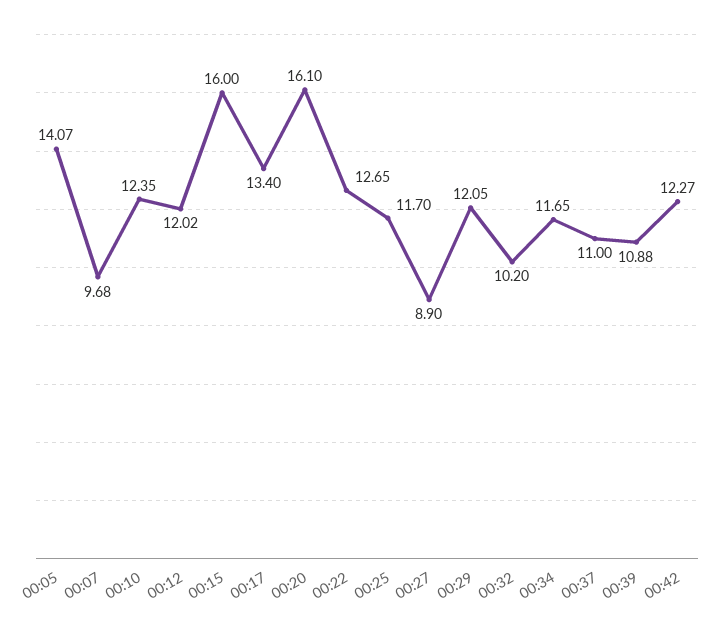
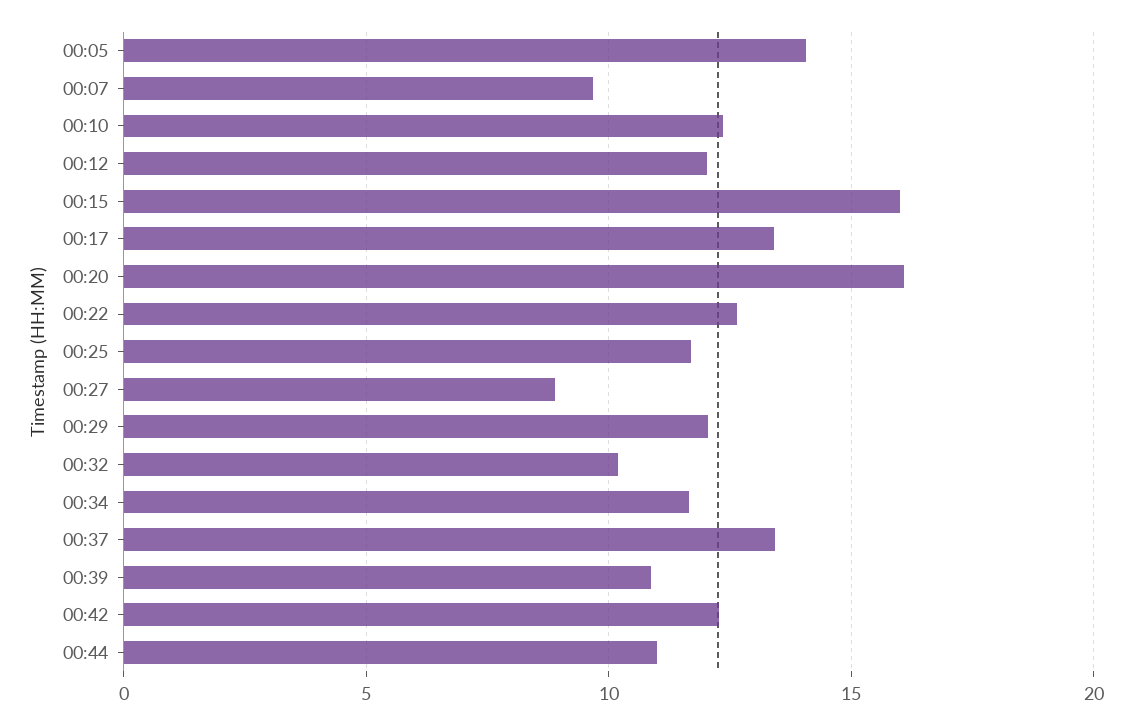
00:37: 11 -> 13.5
00:44: none -> 11

